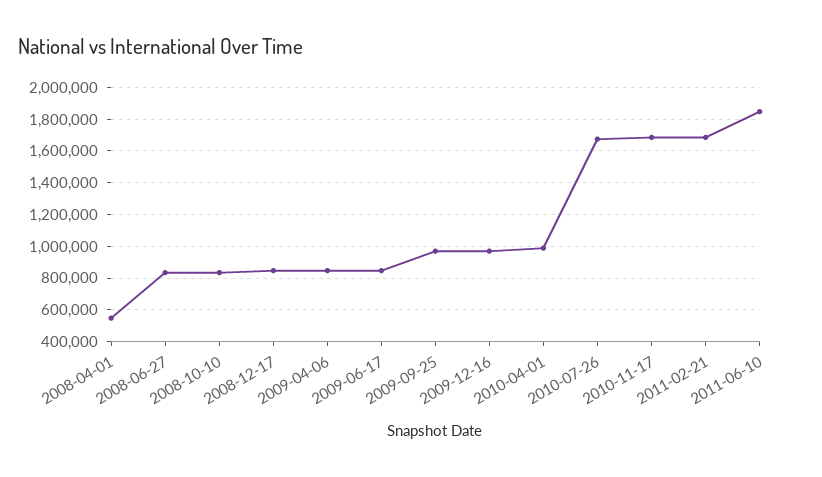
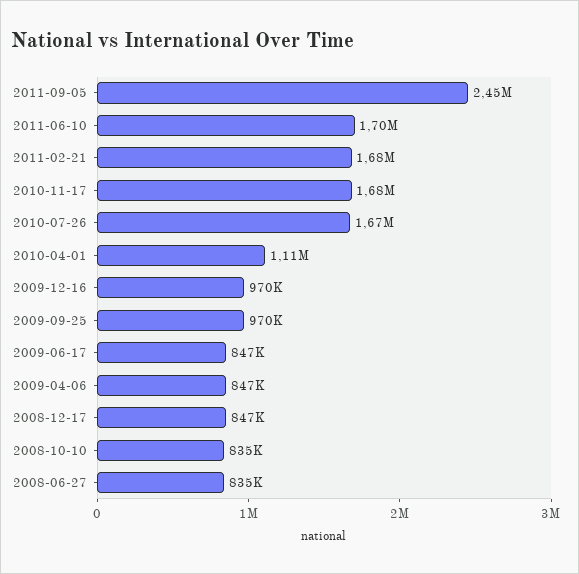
2008-04-01: 550000 -> none
2010-04-01: 1000000 -> 1110000
2011-06-10: 1850000 -> 1700000
2011-09-05: none -> 2450000

